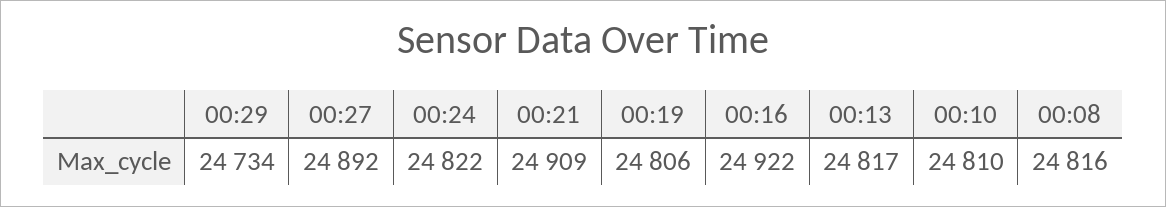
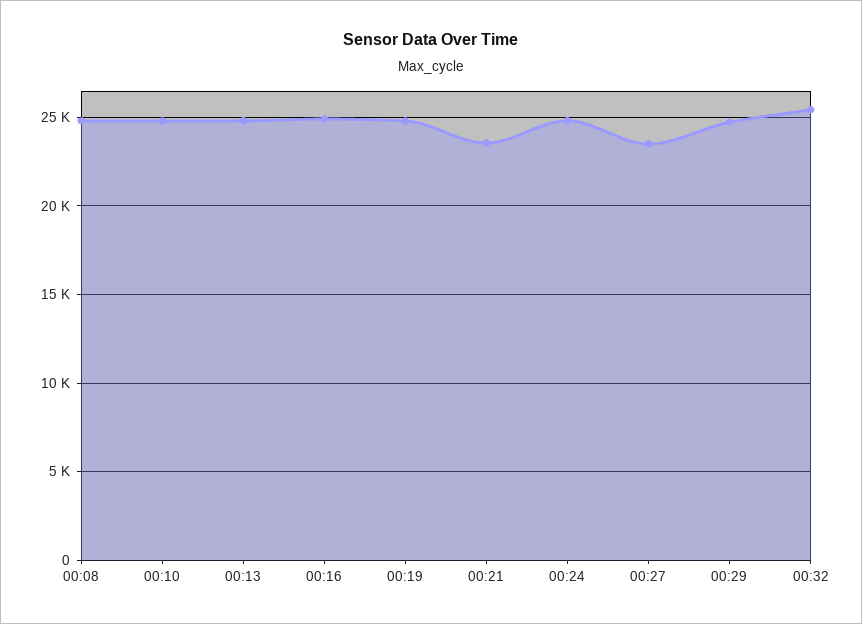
00:27: 24892 -> 23500
00:21: 24909 -> 23500
00:32: none -> 25500

